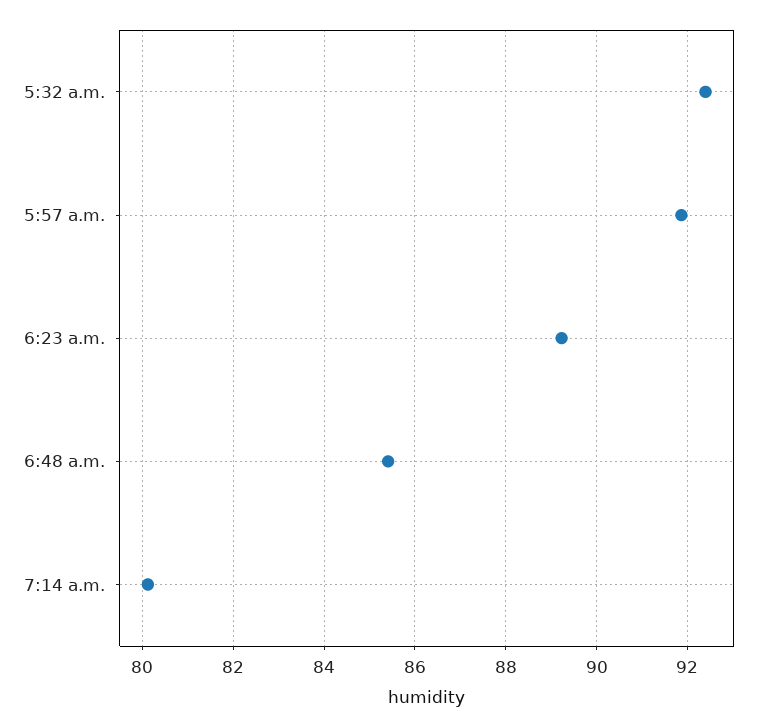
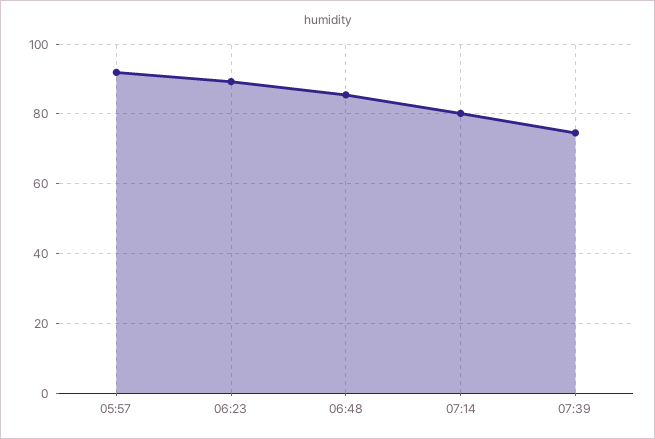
5:32 a.m.: 92.4 -> none
07:39: none -> 74

